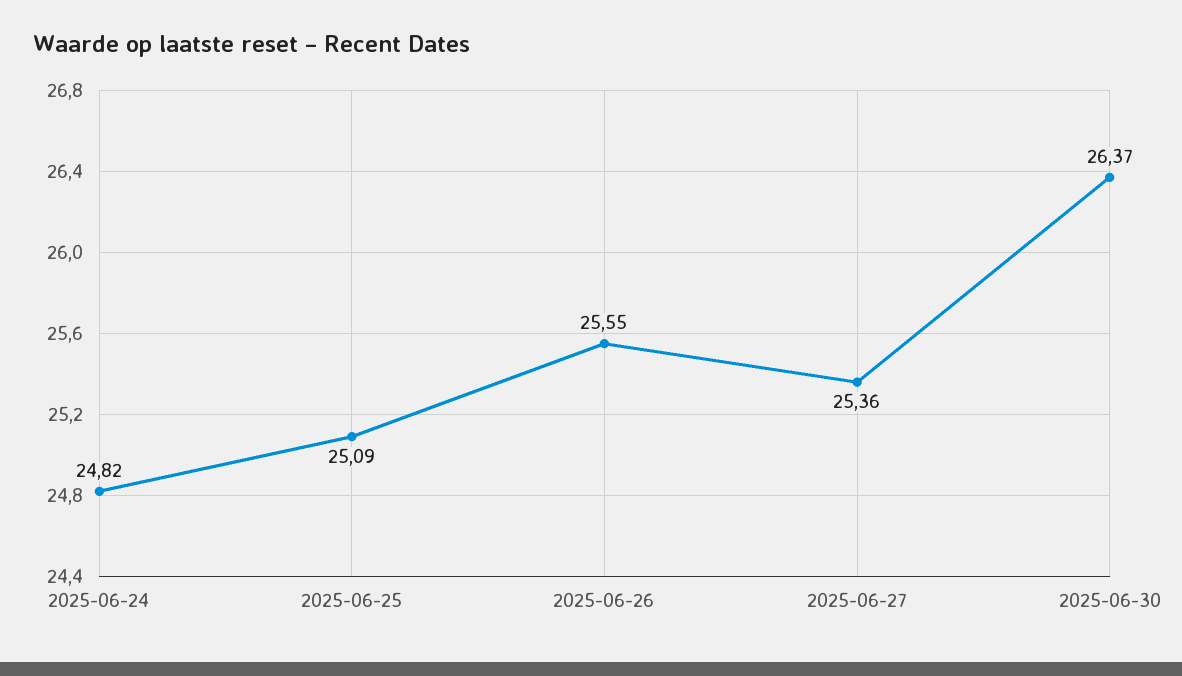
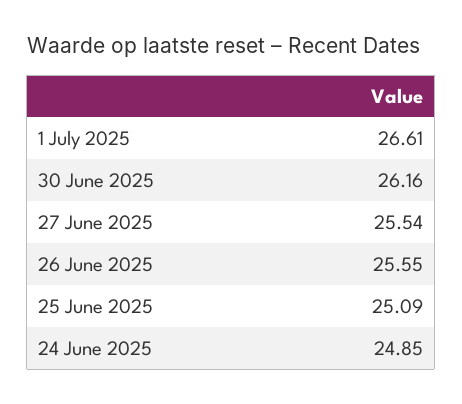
2025-06-24: 24.82 -> 24.85
2025-06-27: 25.36 -> 25.54
2025-06-30: 26.37 -> 26.16
1 July 2025: none -> 26.61

